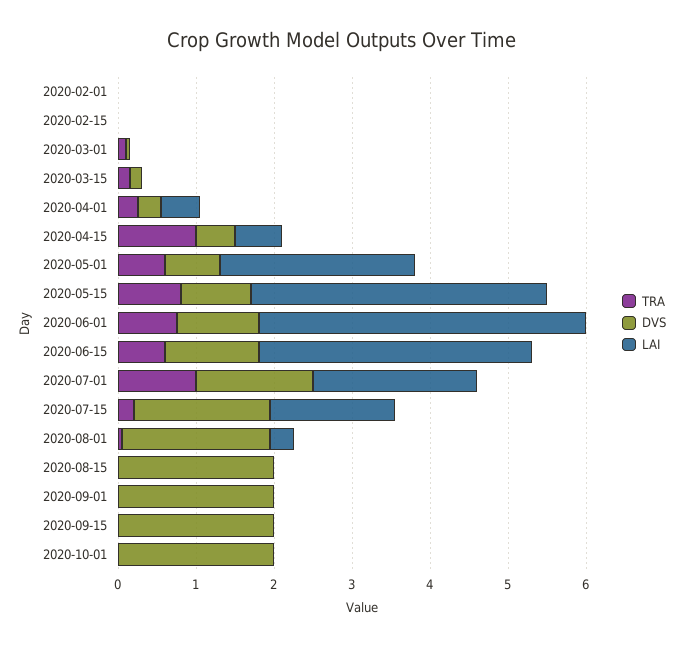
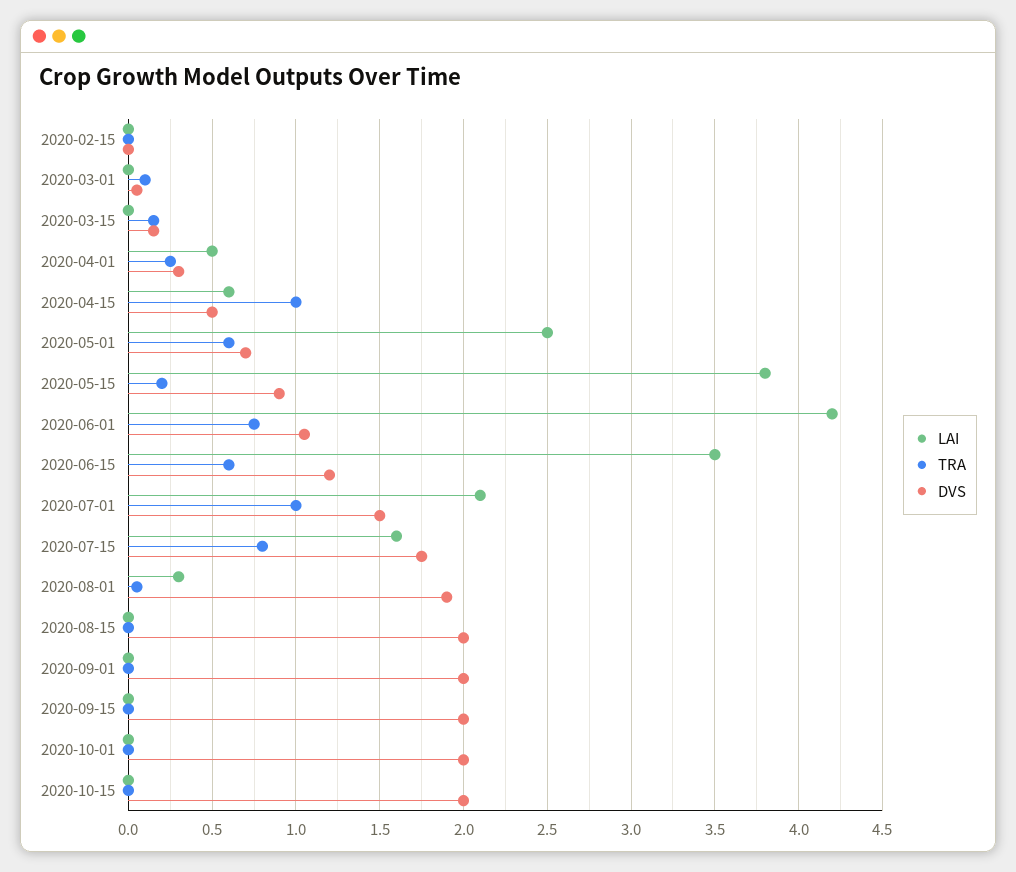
TRA, 2020-02-01: 0 -> none
DVS, 2020-02-01: 0 -> none
LAI, 2020-02-01: 0 -> none
TRA, 2020-05-15: 0.8 -> 0.2
TRA, 2020-07-15: 0.2 -> 0.8
LAI, 2020-10-15: none -> 0
TRA, 2020-10-15: none -> 0
DVS, 2020-10-15: none -> 2

